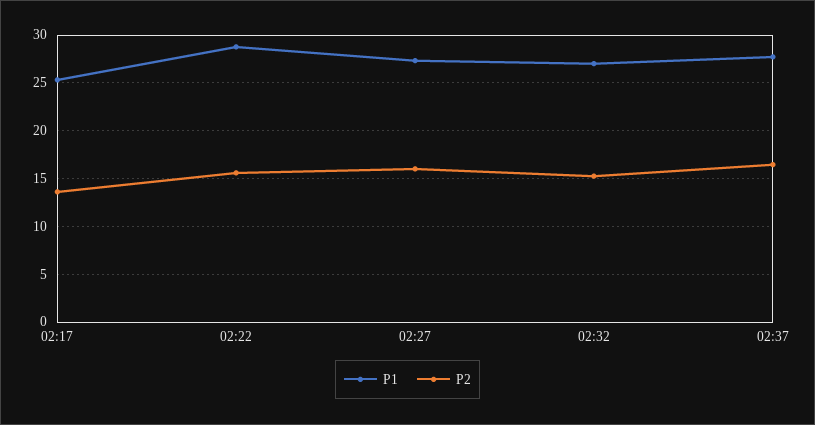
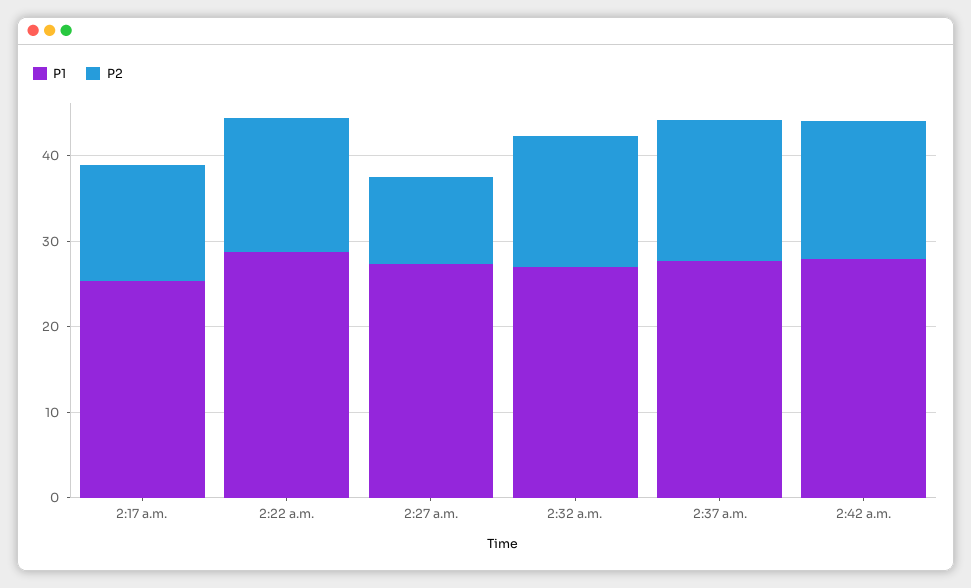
P2, 02:27: 16 -> 10
P1, 2:42 a.m.: none -> 28
P2, 2:42 a.m.: none -> 16

